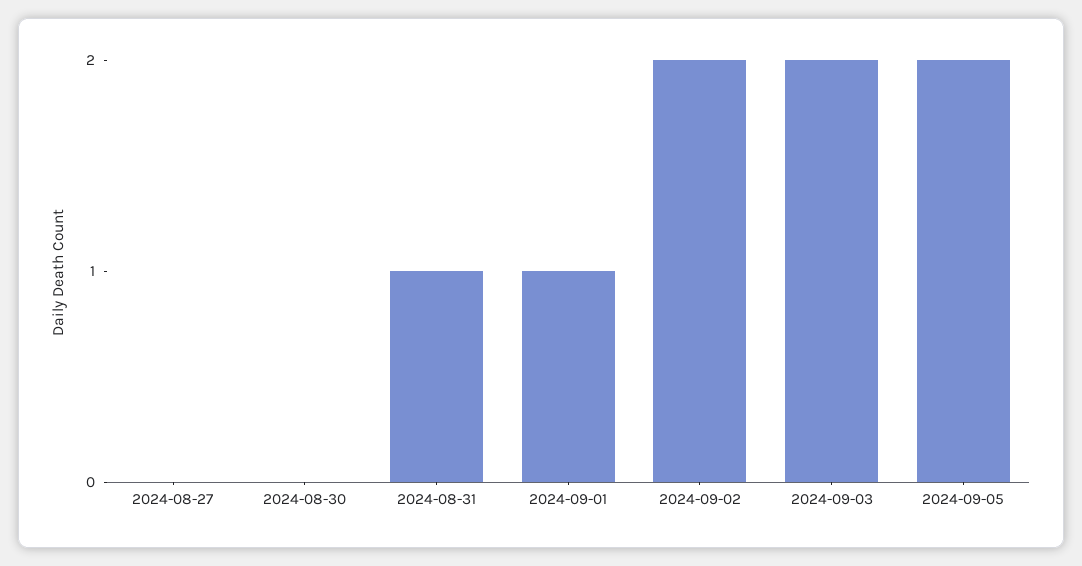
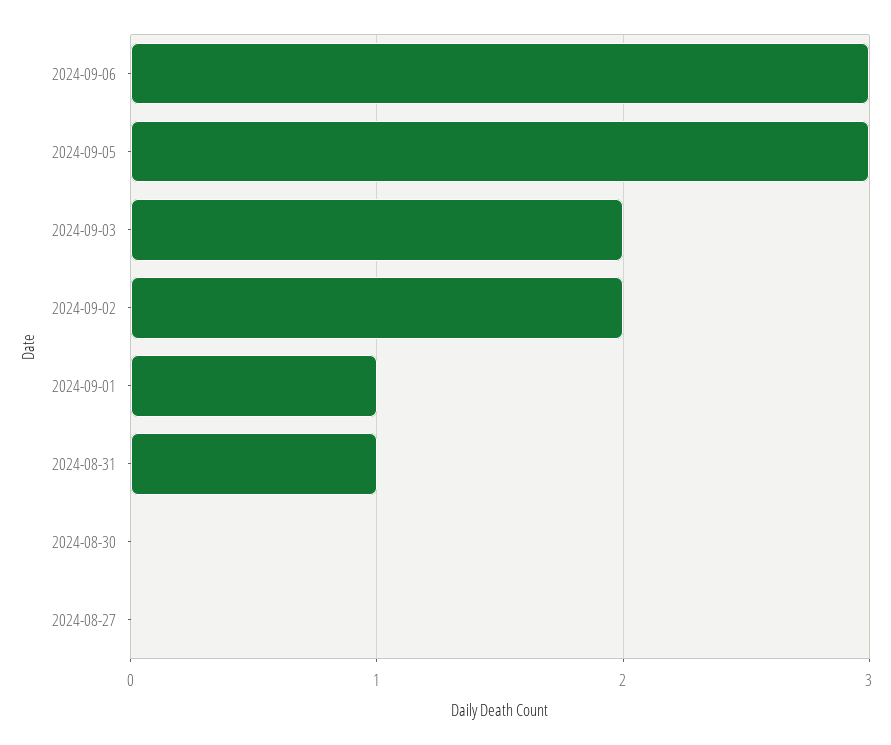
2024-09-05: 2 -> 3
2024-09-06: none -> 3

